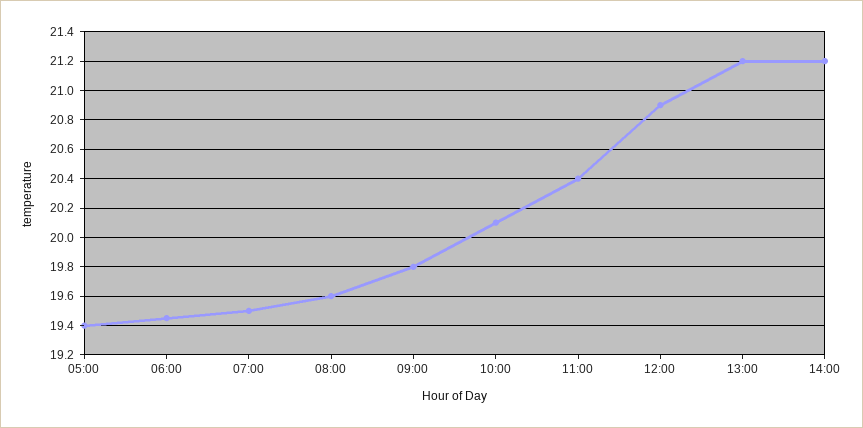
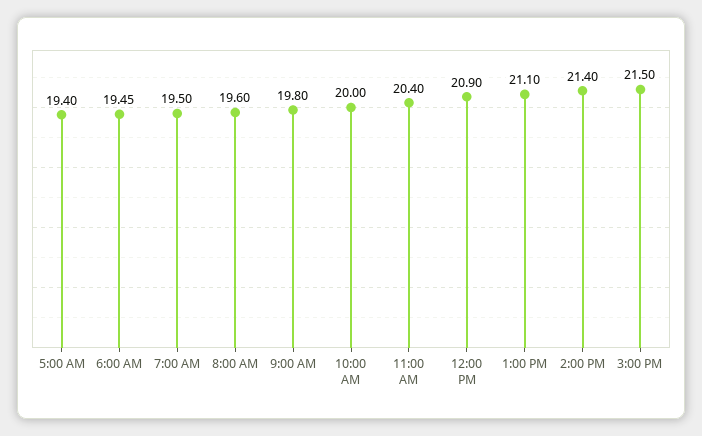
10:00: 20.1 -> 20
13:00: 21.2 -> 21.1
14:00: 21.2 -> 21.4
3:00 PM: none -> 21.5

